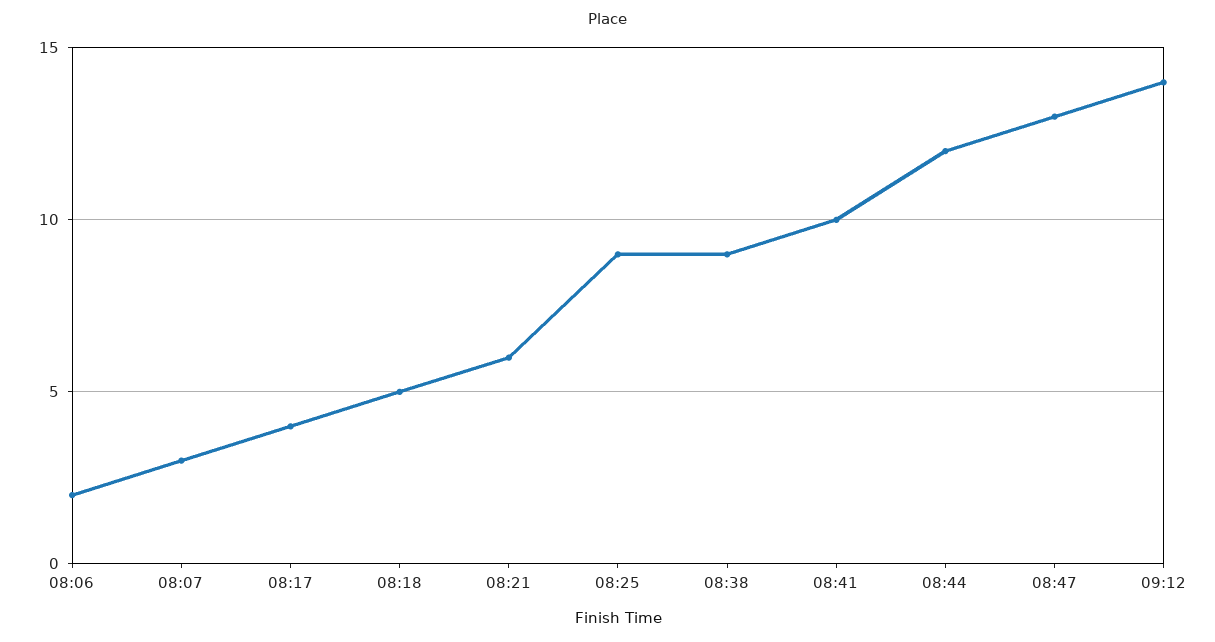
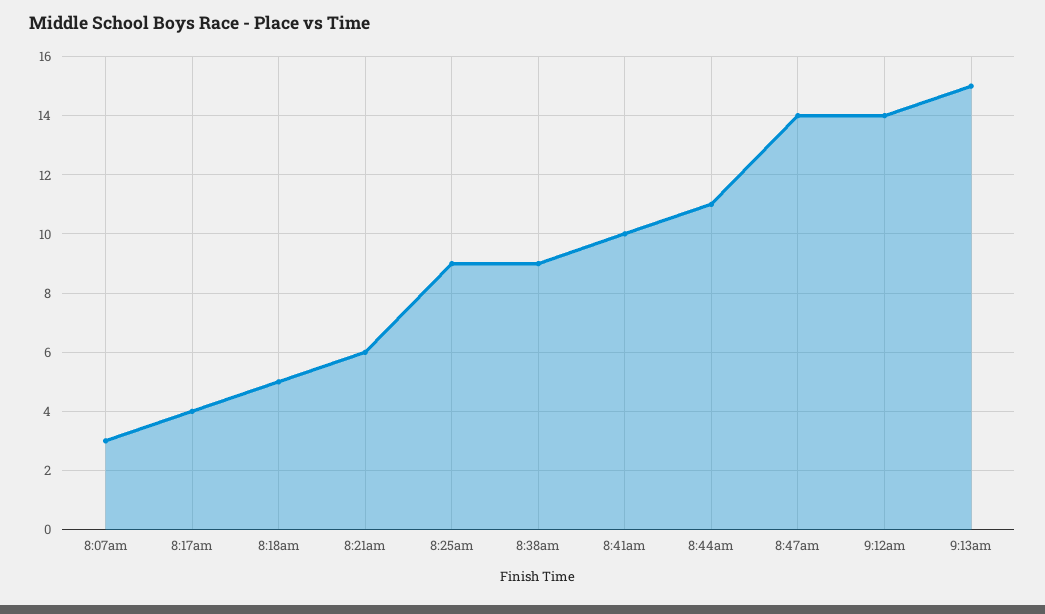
08:06: 2 -> none
08:44: 12 -> 11
08:47: 13 -> 14
9:13am: none -> 15

